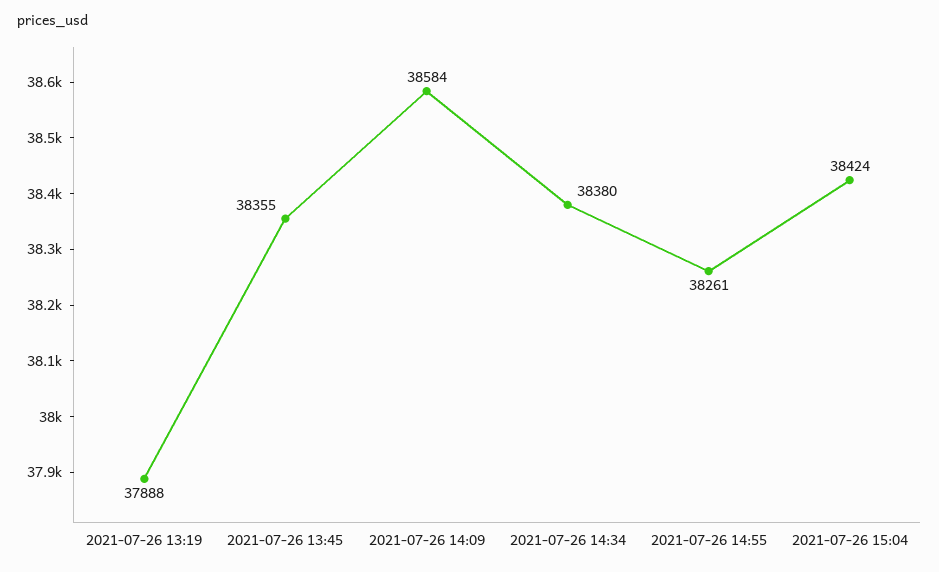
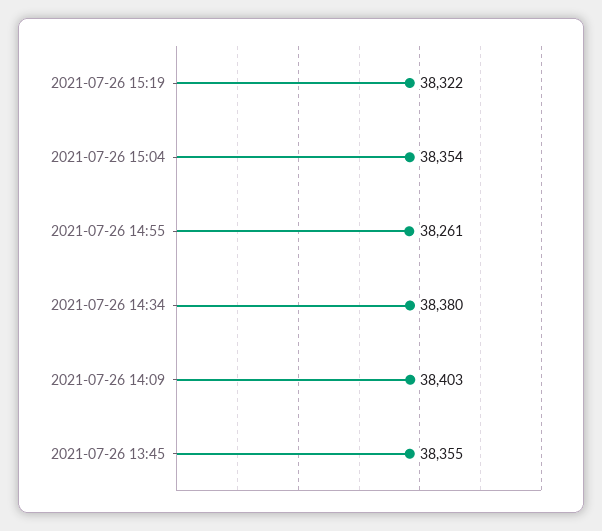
2021-07-26 13:19: 37888 -> none
2021-07-26 14:09: 38584 -> 38403
2021-07-26 15:04: 38424 -> 38354
2021-07-26 15:19: none -> 38322

